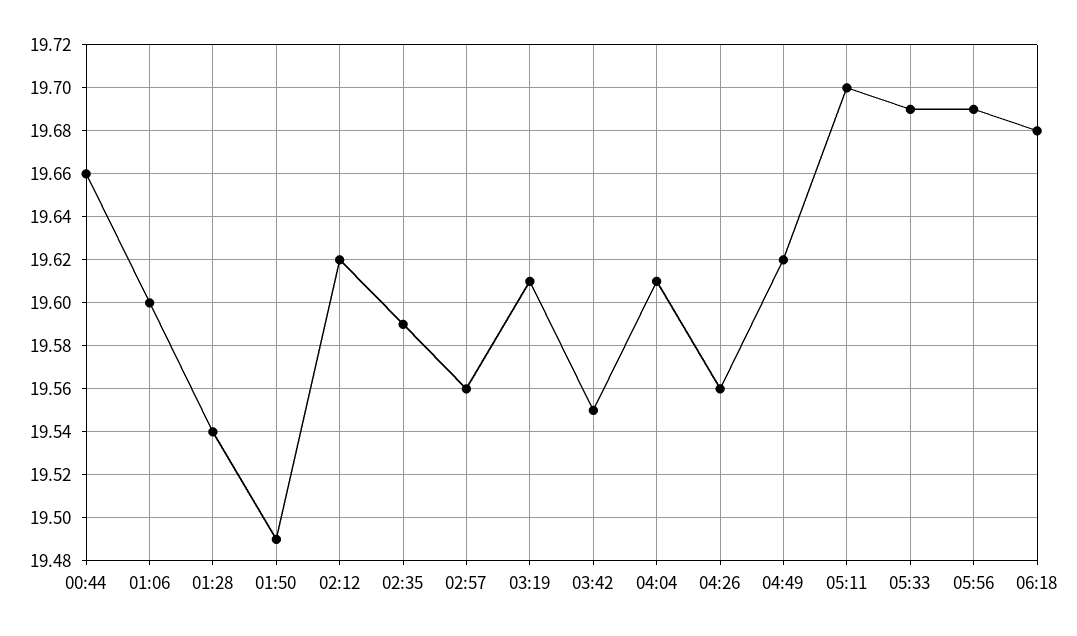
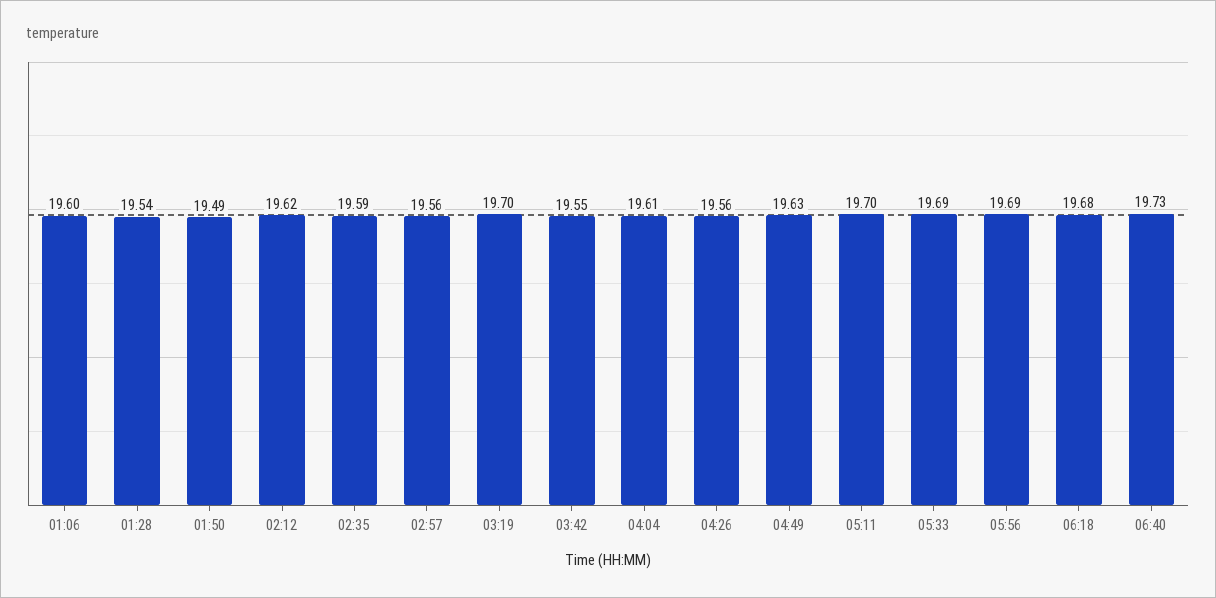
00:44: 19.66 -> none
03:19: 19.61 -> 19.7
04:49: 19.62 -> 19.63
06:40: none -> 19.73

